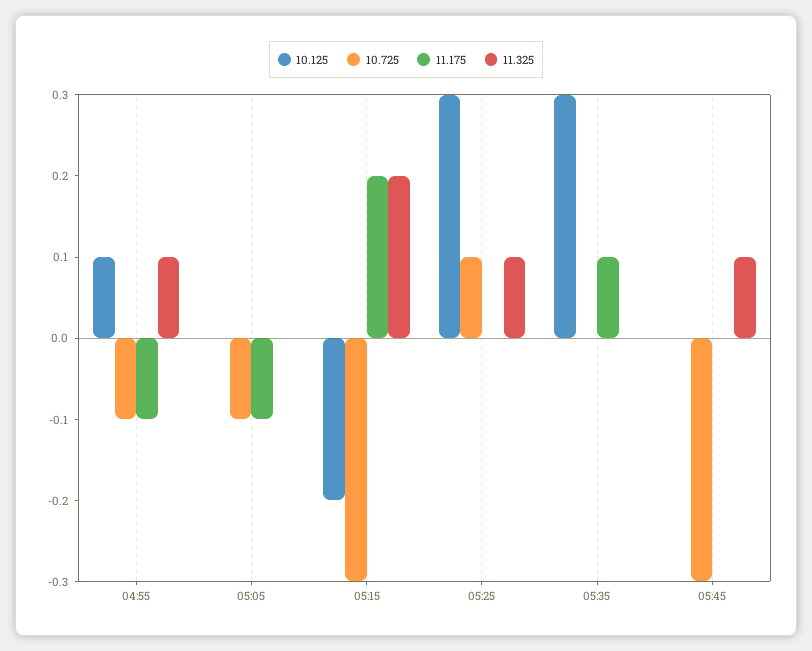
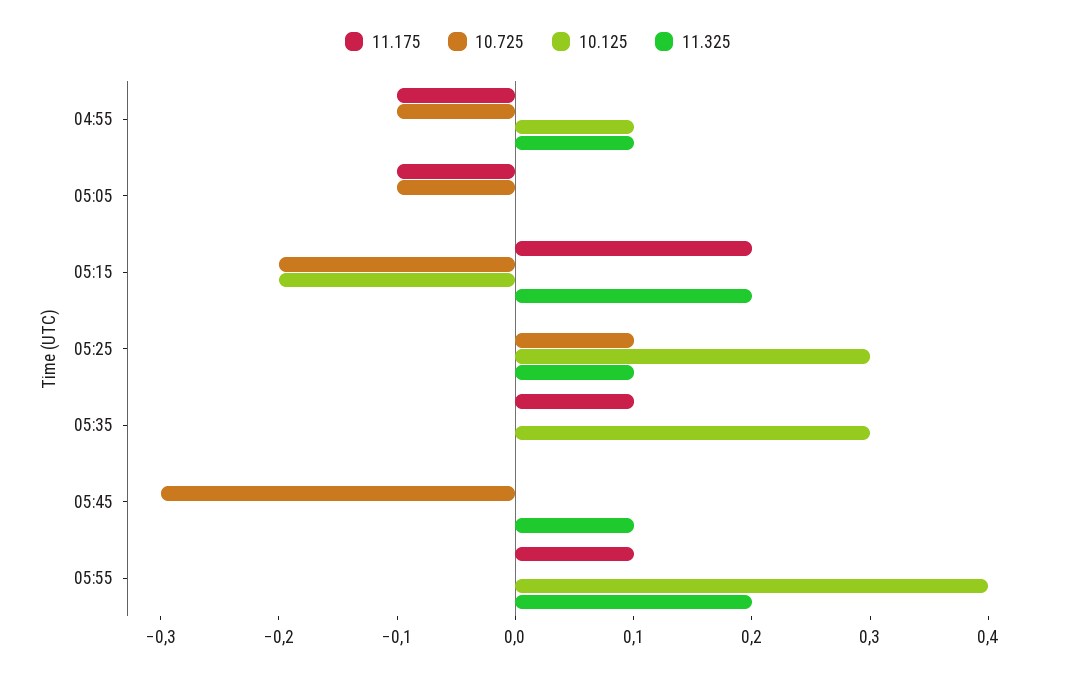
10.725, 05:15: -0.3 -> -0.2
11.175, 05:55: none -> 0.1
10.725, 05:55: none -> 0
10.125, 05:55: none -> 0.4
11.325, 05:55: none -> 0.2

